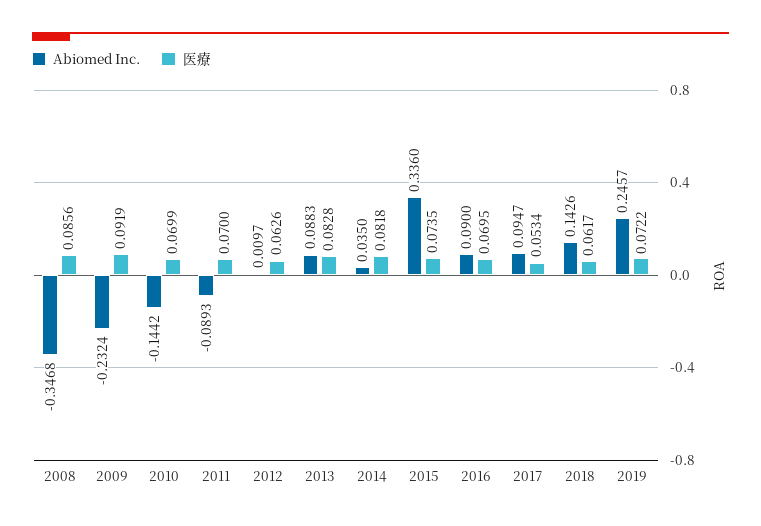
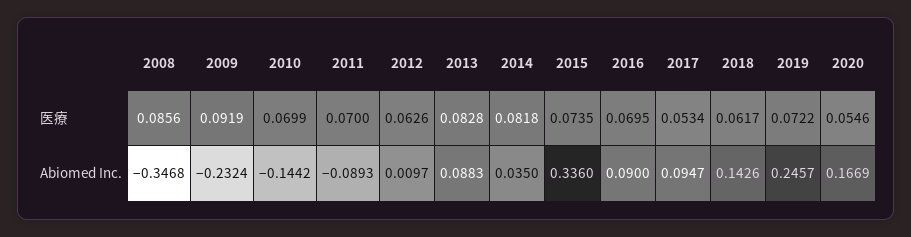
医療, 2020: none -> 0.0546
Abiomed Inc., 2020: none -> 0.1669

